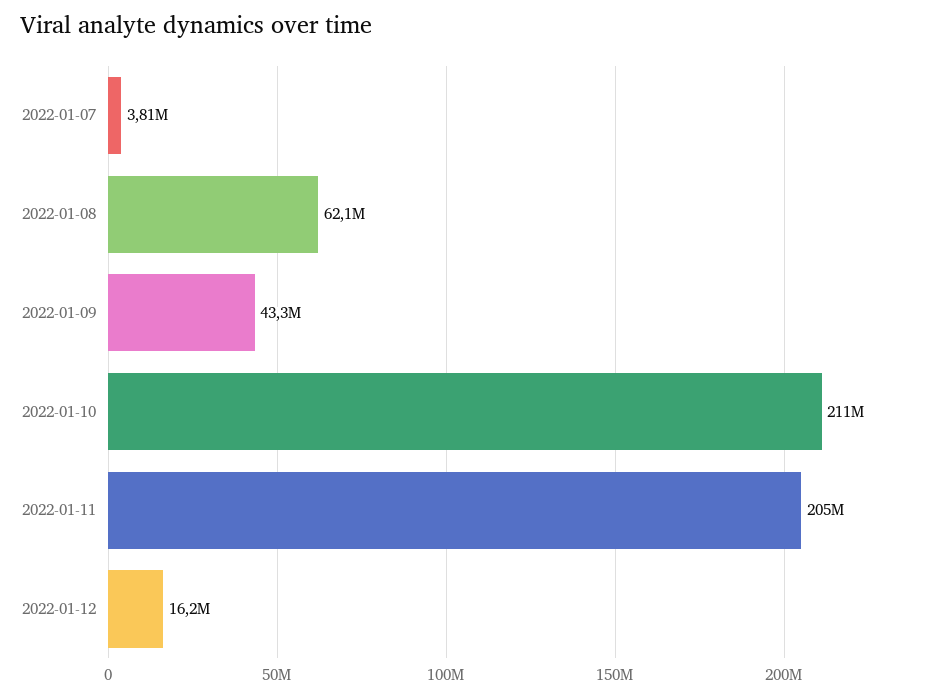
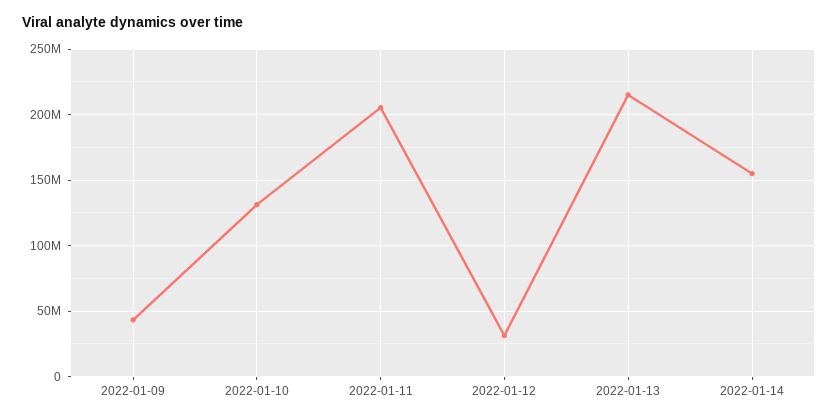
2022-01-07: 3810000 -> none
2022-01-08: 62100000 -> none
2022-01-10: 211000000 -> 130000000
2022-01-12: 16200000 -> 30000000
2022-01-13: none -> 215000000
2022-01-14: none -> 155000000

